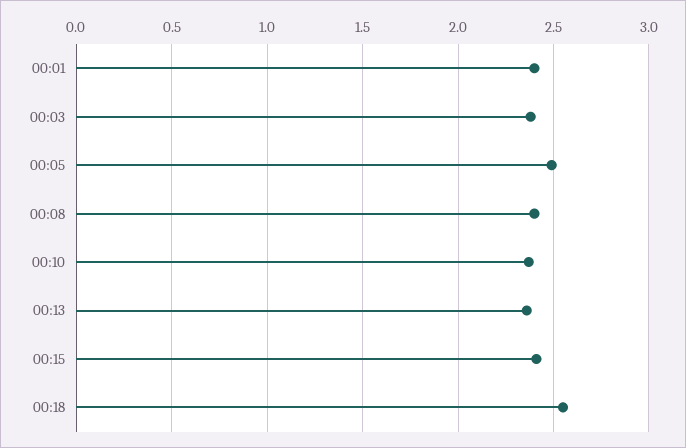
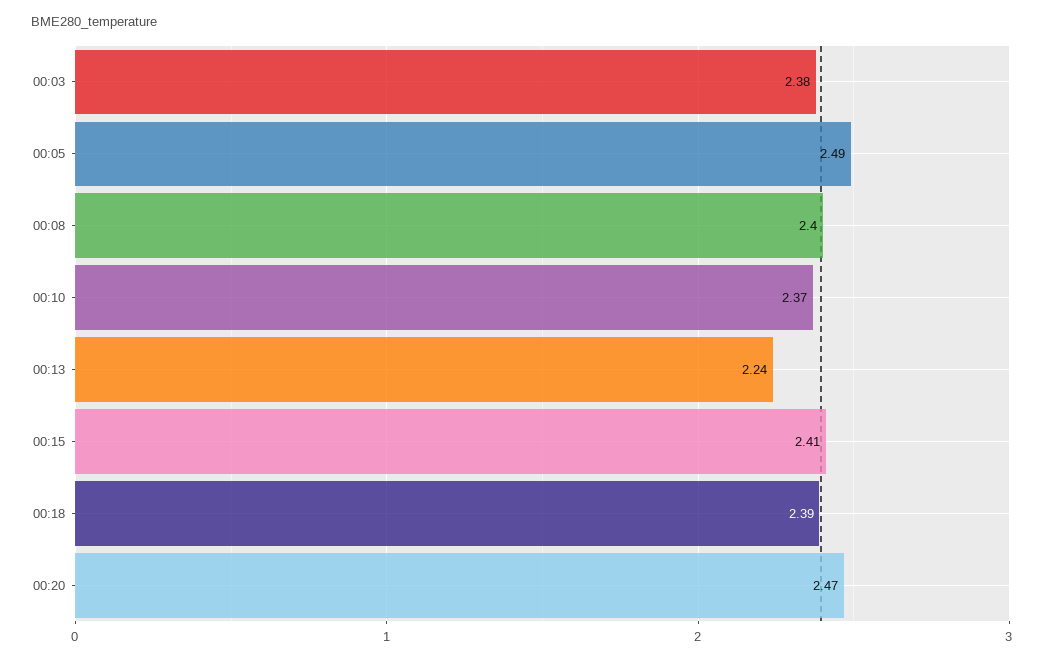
00:01: 2.4 -> none
00:13: 2.35 -> 2.24
00:18: 2.55 -> 2.39
00:20: none -> 2.47

